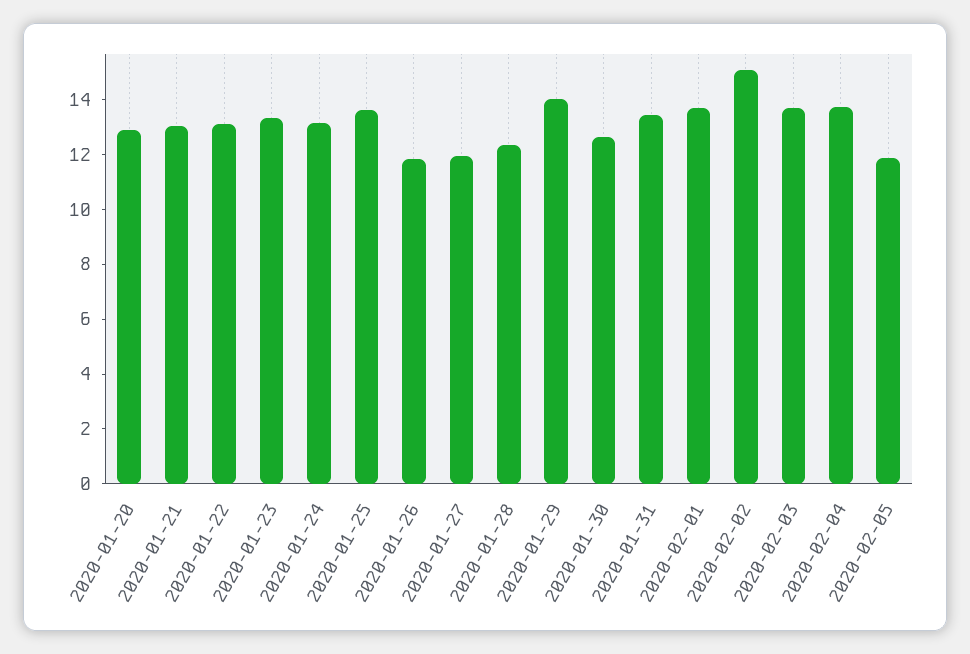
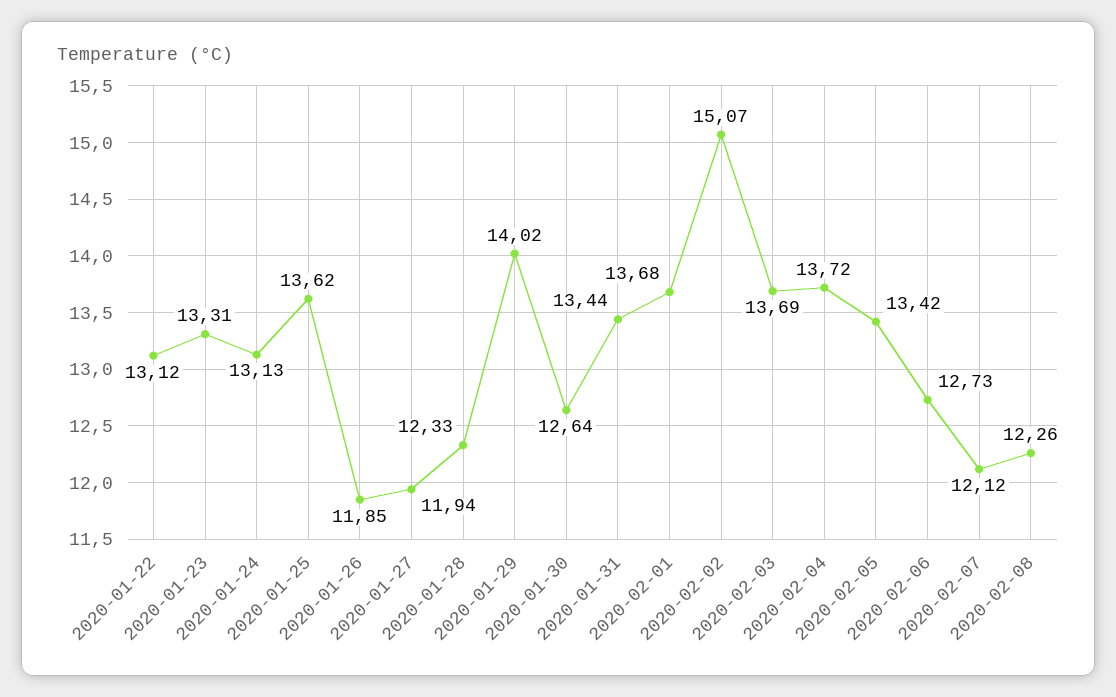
2020-01-20: 13 -> none
2020-01-21: 13 -> none
2020-02-05: 12 -> 13.42
2020-02-06: none -> 12.73
2020-02-07: none -> 12.12
2020-02-08: none -> 12.26

